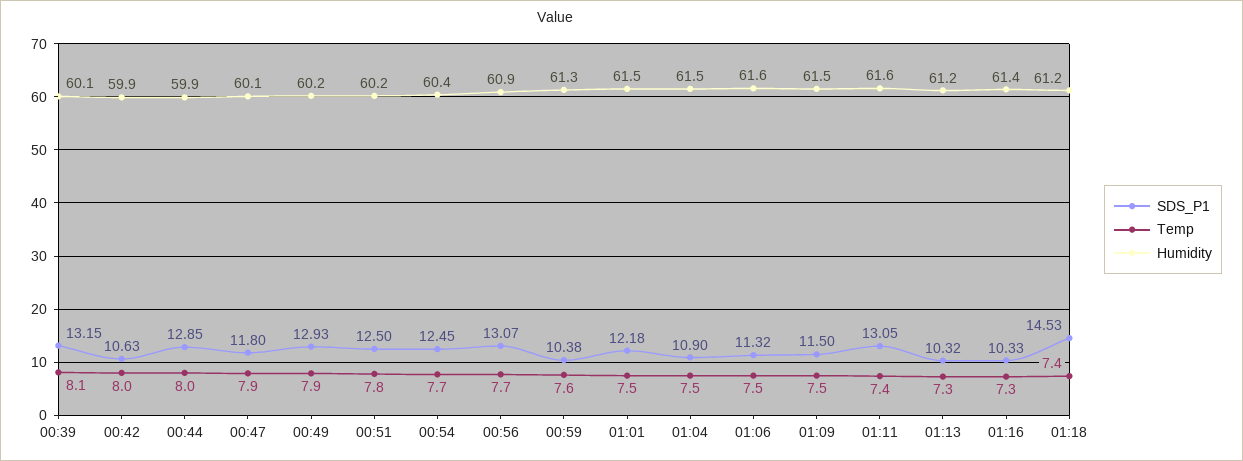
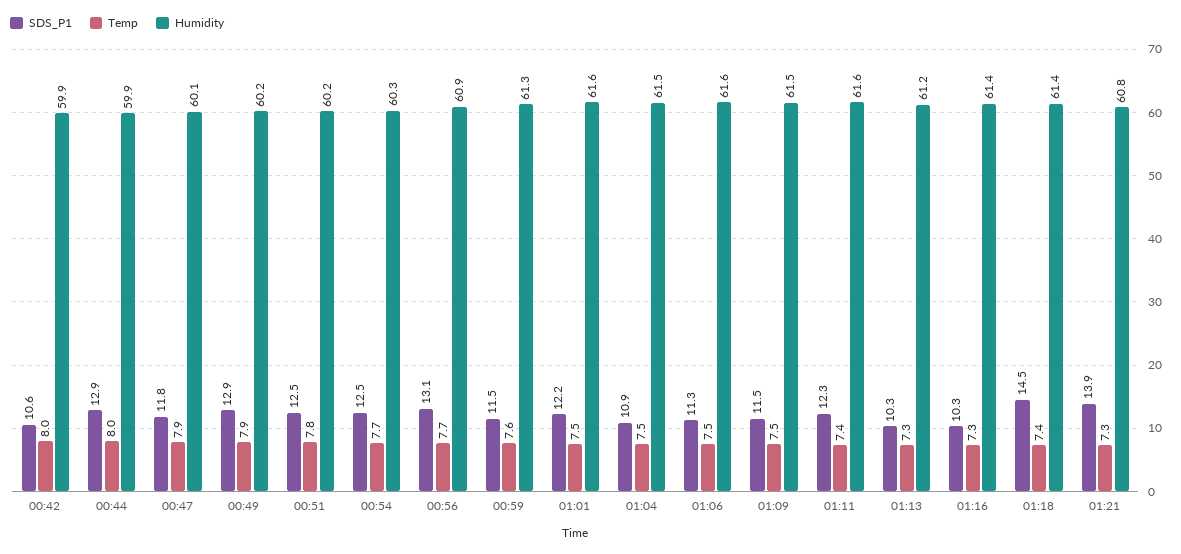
SDS_P1, 00:39: 13.15 -> none
Temp, 00:39: 8.1 -> none
Humidity, 00:39: 60.1 -> none
Humidity, 00:54: 60.4 -> 60.3
SDS_P1, 00:59: 10.38 -> 11.5
Humidity, 01:01: 61.5 -> 61.6
SDS_P1, 01:11: 13.05 -> 12.3
Humidity, 01:18: 61.2 -> 61.4
SDS_P1, 01:21: none -> 13.9
Temp, 01:21: none -> 7.3
Humidity, 01:21: none -> 60.8

